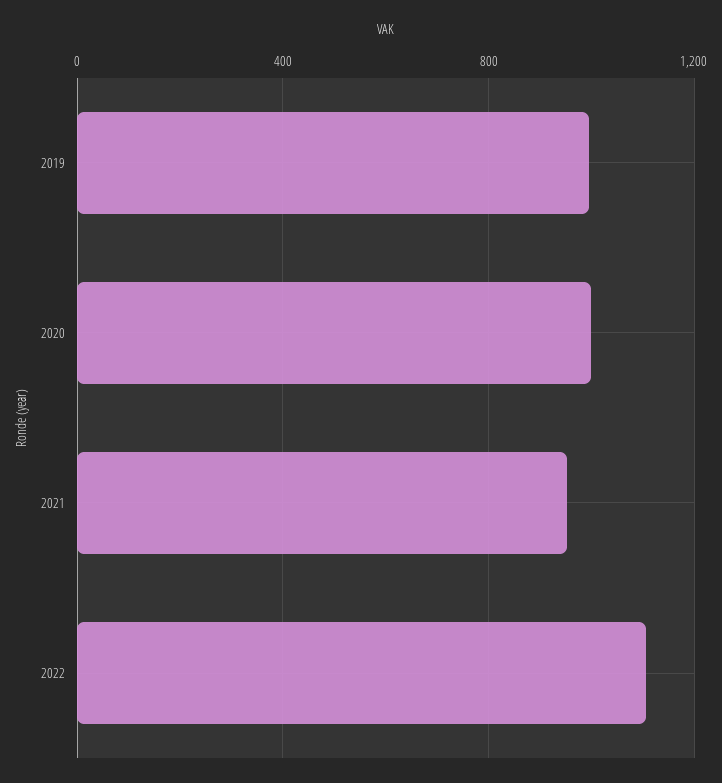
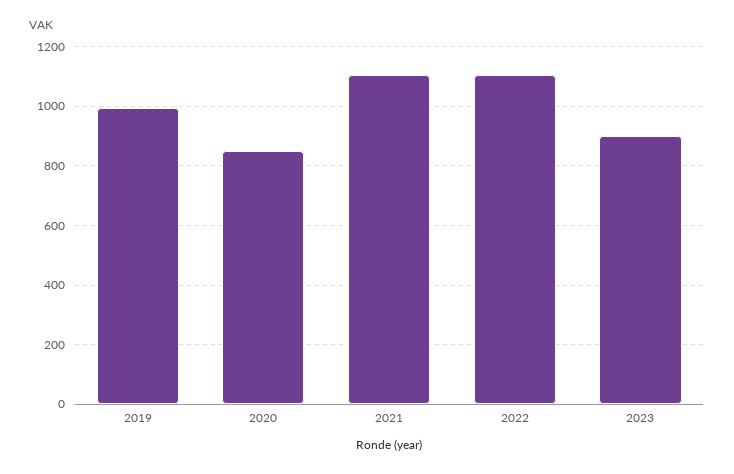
2020: 1000 -> 850
2021: 950 -> 1100
2023: none -> 900

